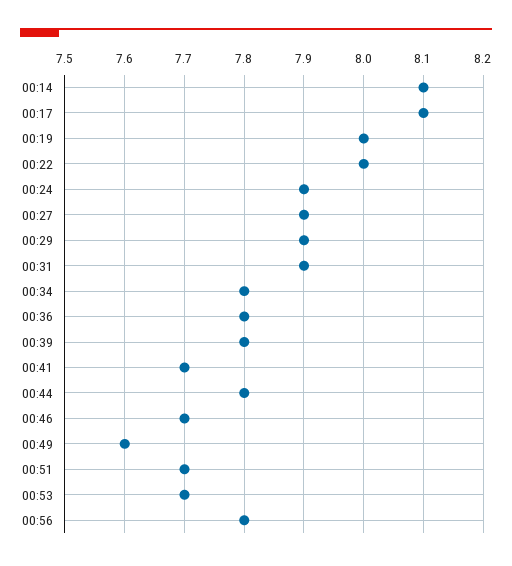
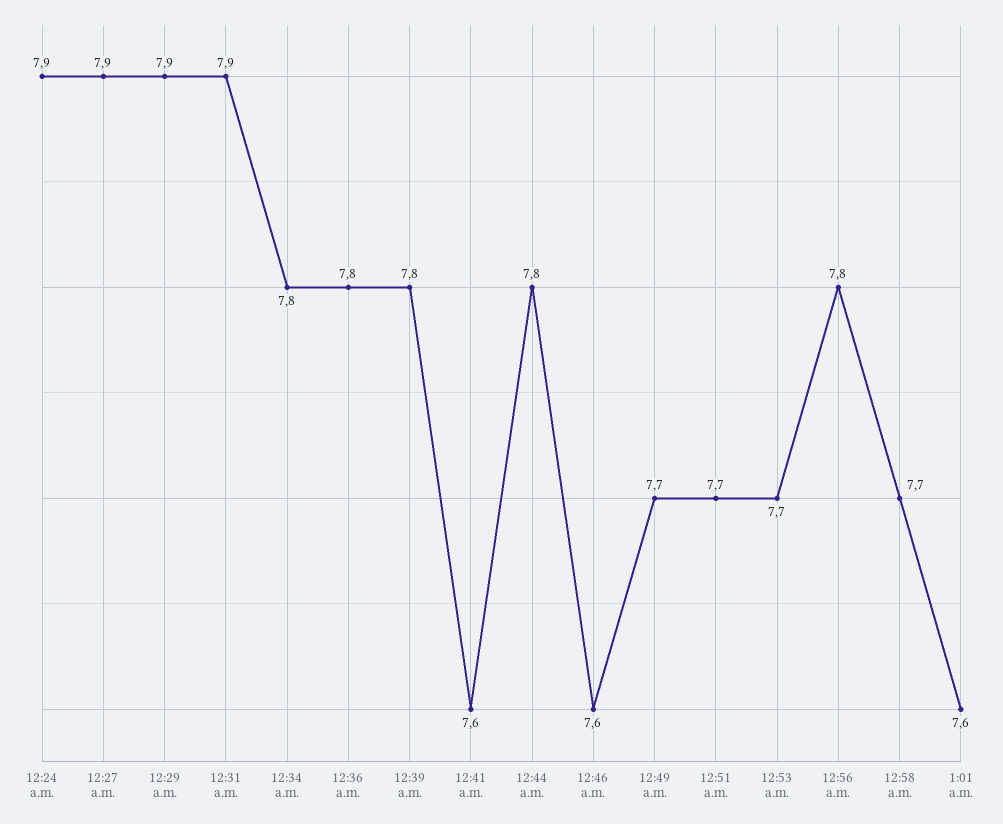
00:14: 8.1 -> none
00:17: 8.1 -> none
00:19: 8 -> none
00:22: 8 -> none
00:41: 7.7 -> 7.6
00:46: 7.7 -> 7.6
00:49: 7.6 -> 7.7
12:58 a.m.: none -> 7.7
1:01 a.m.: none -> 7.6

